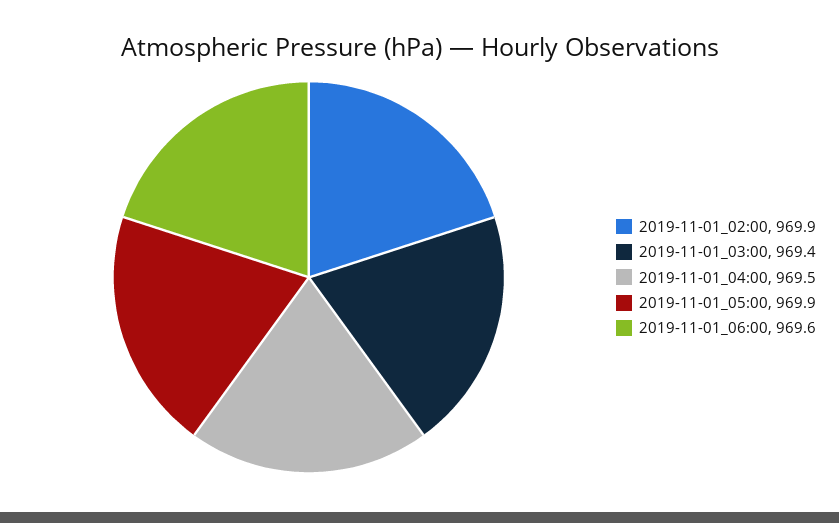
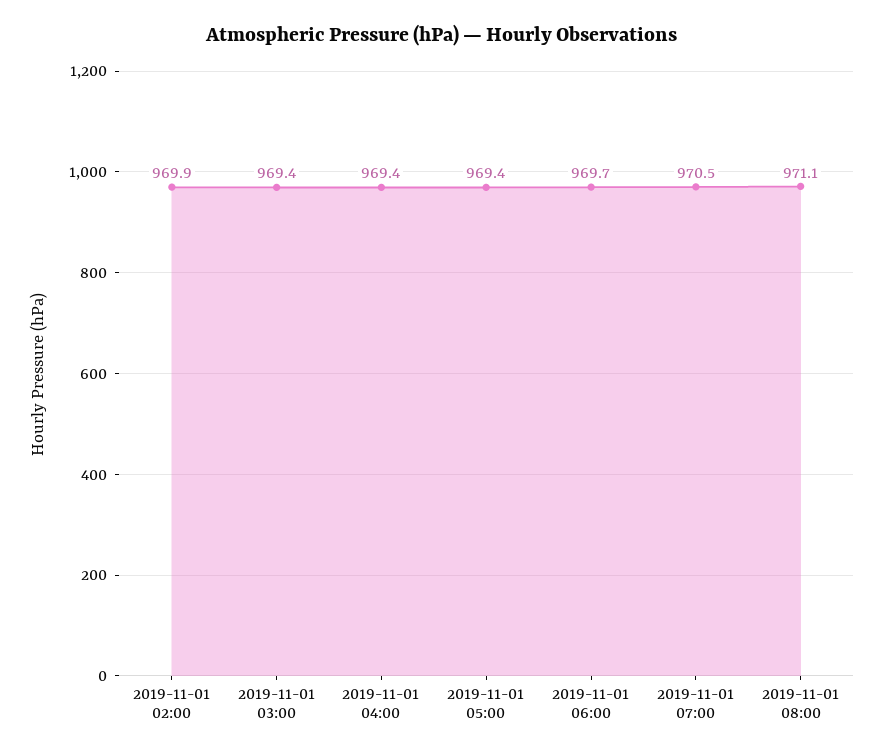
2019-11-01_04:00: 969.5 -> 969.4
2019-11-01_05:00: 969.9 -> 969.4
2019-11-01_06:00: 969.6 -> 969.7
2019-11-01 07:00: none -> 970.5
2019-11-01 08:00: none -> 971.1

